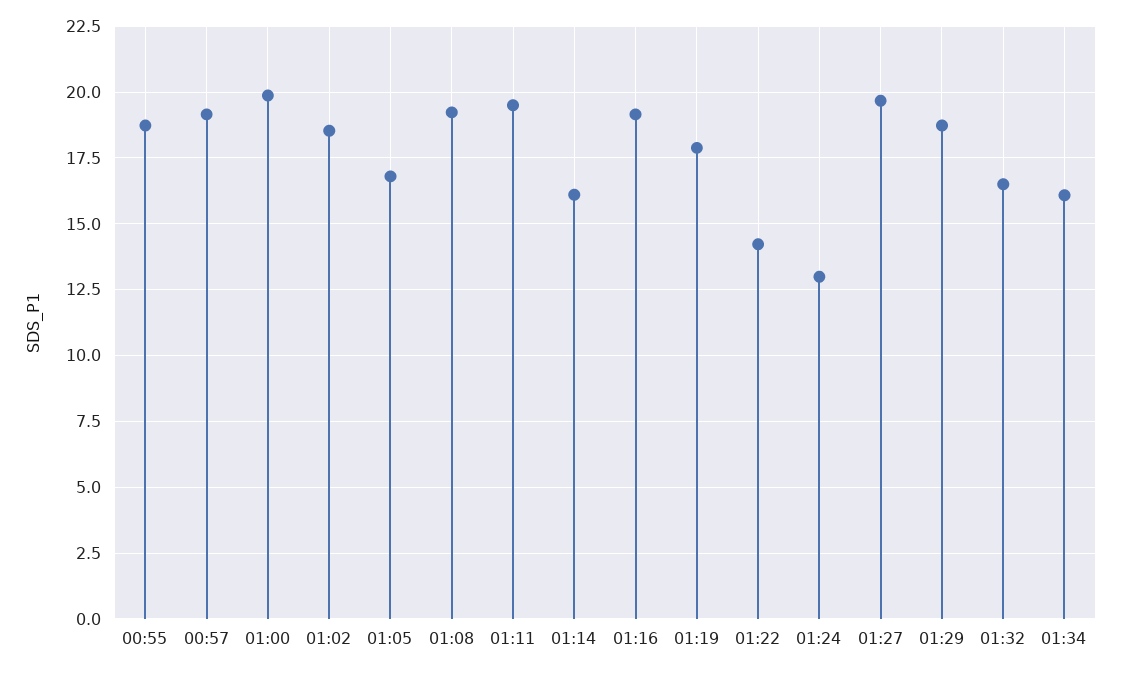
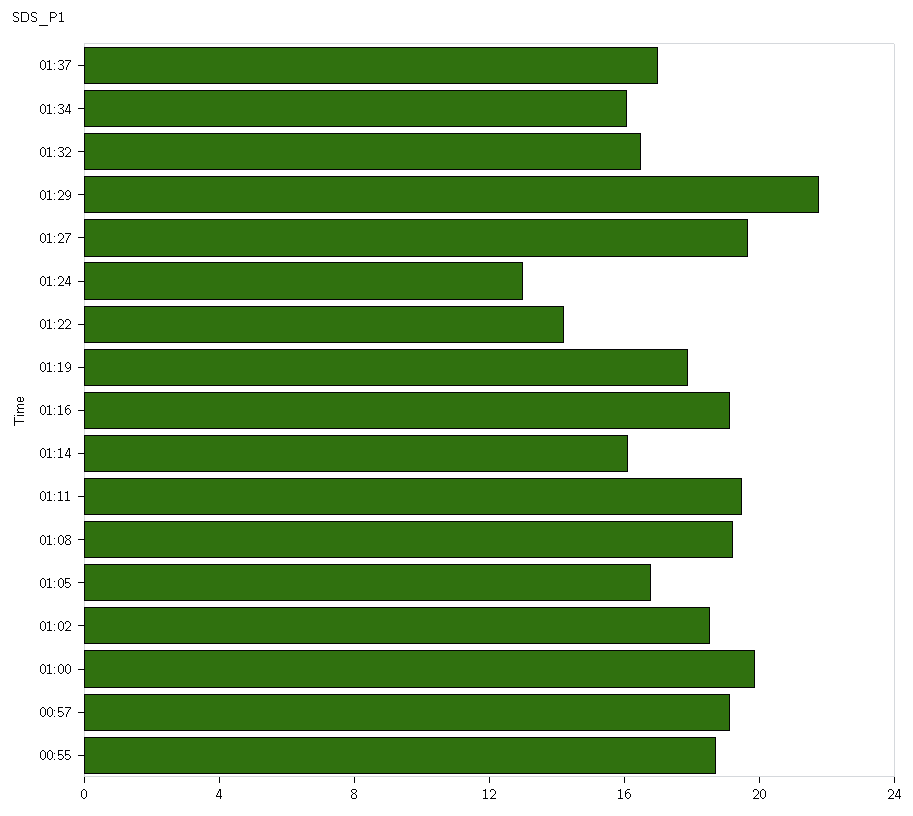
01:29: 18.75 -> 22
01:37: none -> 17

